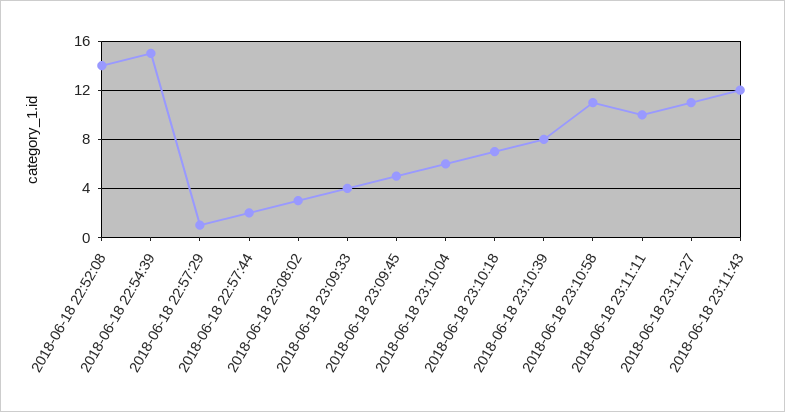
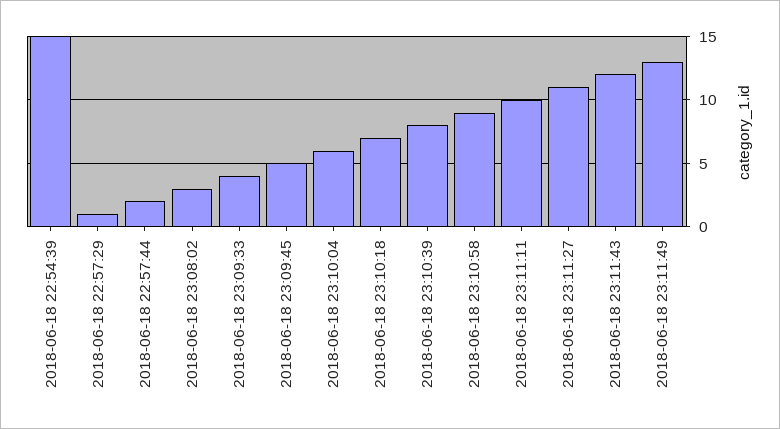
2018-06-18 22:52:08: 14 -> none
2018-06-18 23:10:58: 11 -> 9
2018-06-18 23:11:49: none -> 13

